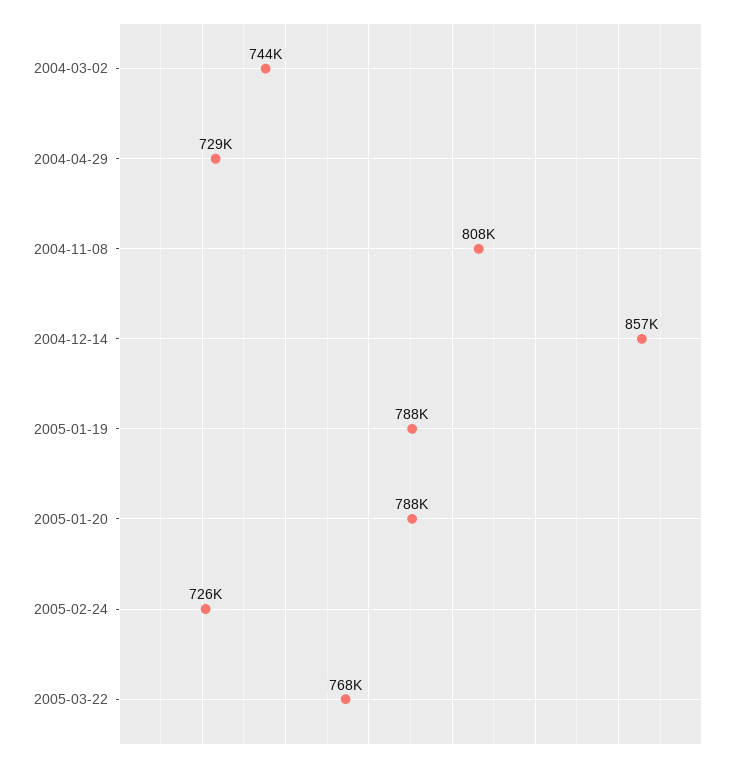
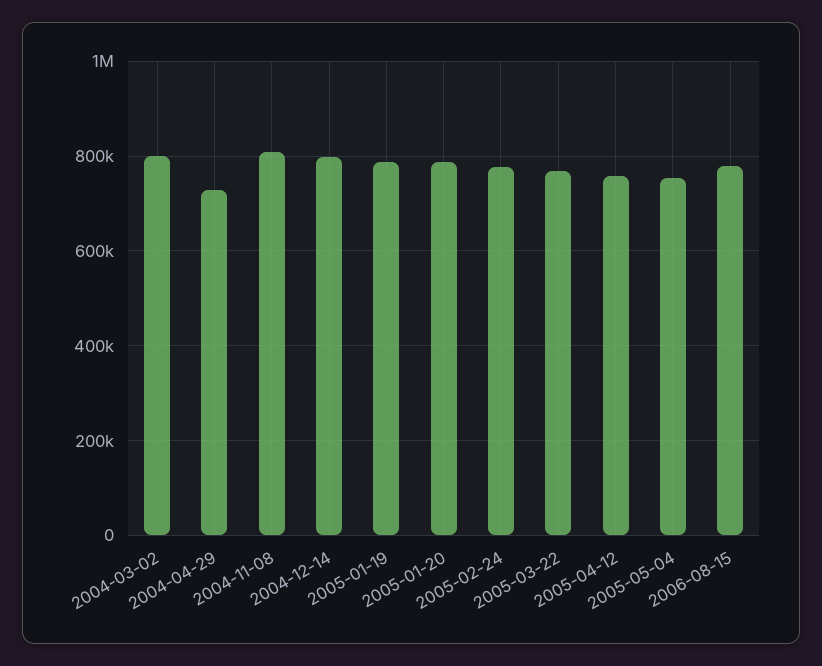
2004-03-02: 744000 -> 800000
2004-12-14: 857000 -> 800000
2005-02-24: 726000 -> 780000
2005-04-12: none -> 760000
2005-05-04: none -> 760000
2006-08-15: none -> 780000

